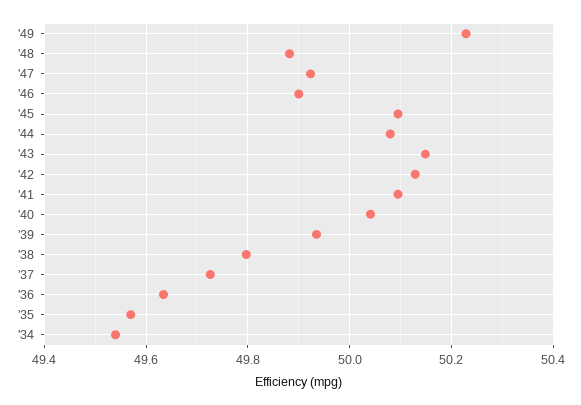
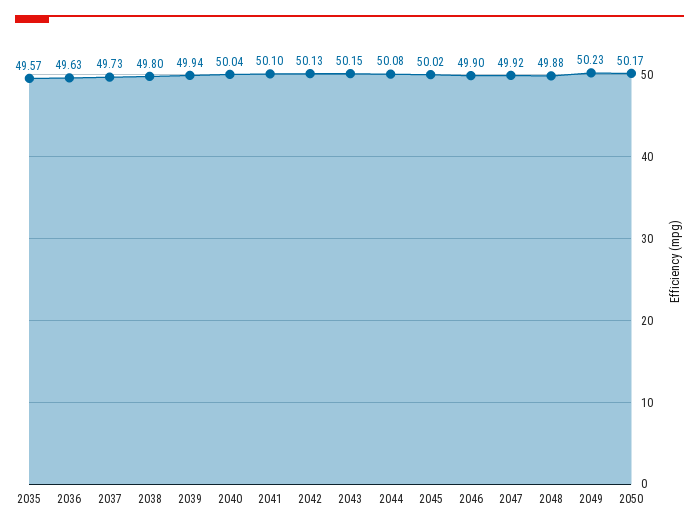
'45: 50.1 -> 50.02
'34: 49.54 -> none
2050: none -> 50.17

